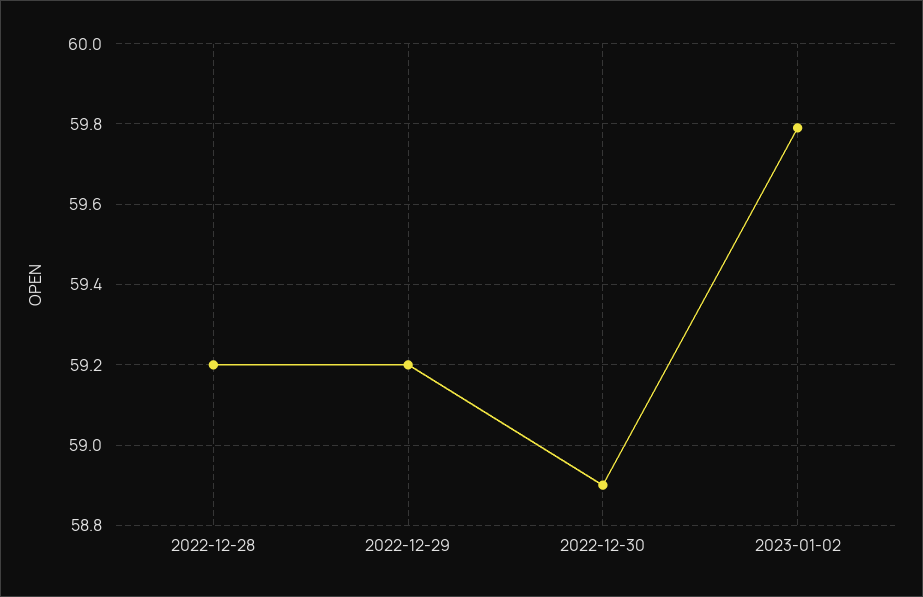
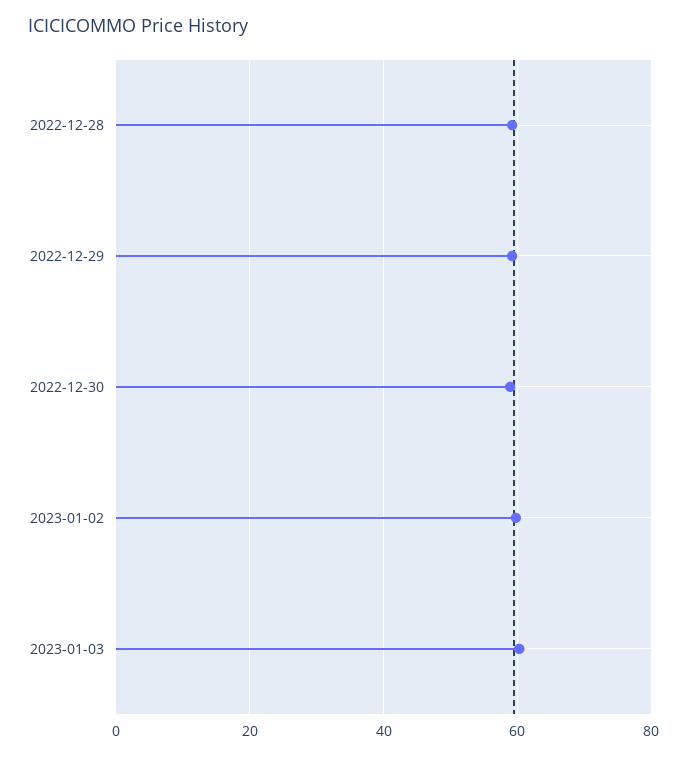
2023-01-03: none -> 60

